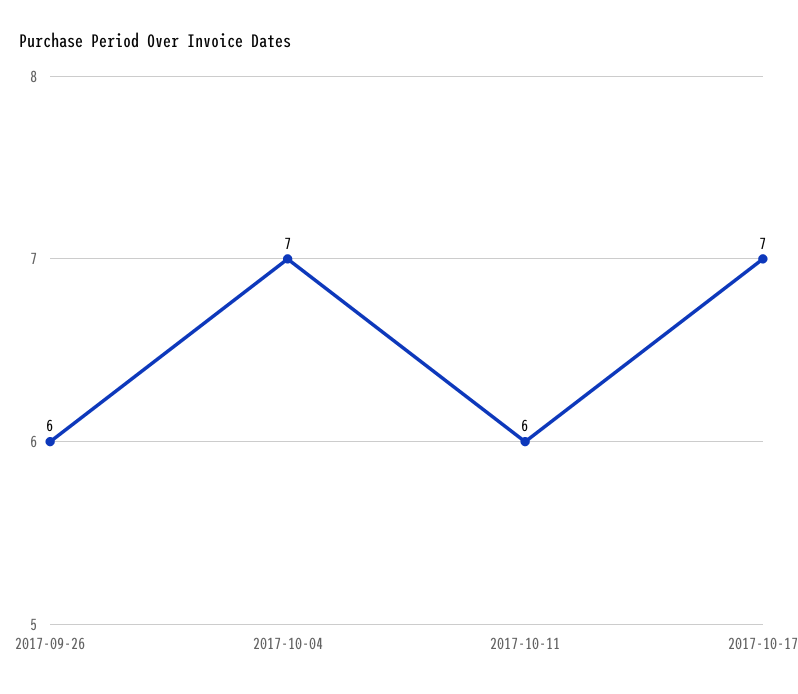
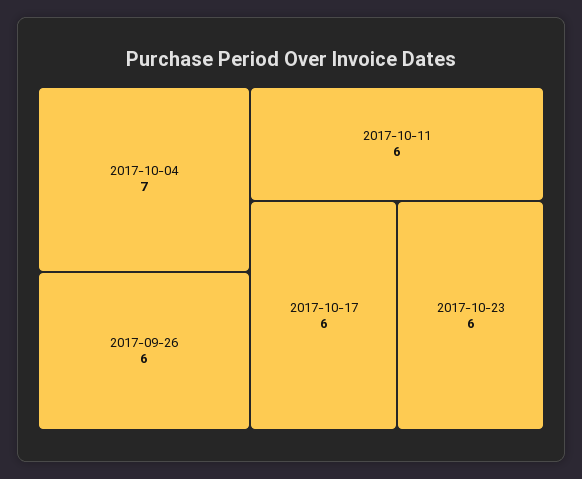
2017-10-17: 7 -> 6
2017-10-23: none -> 6

